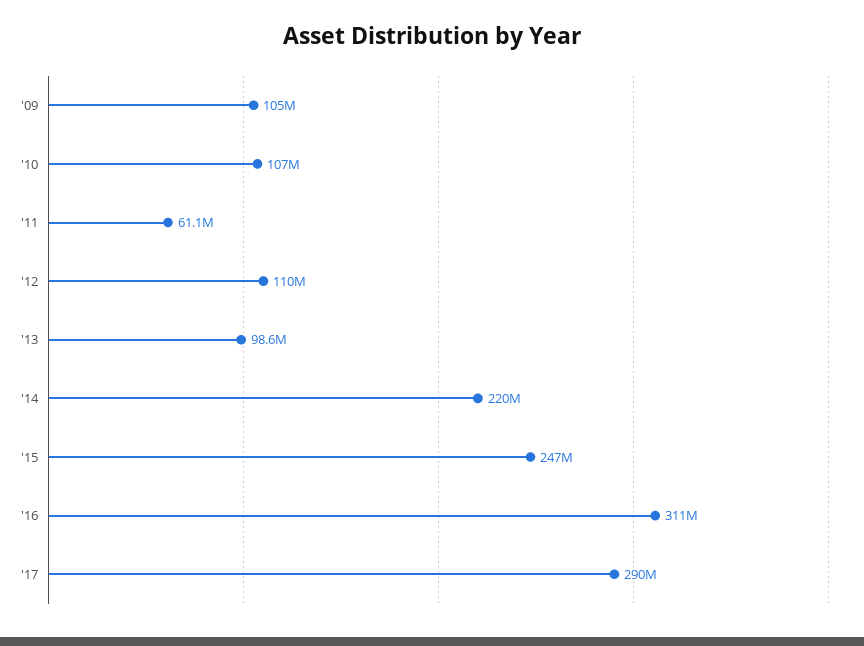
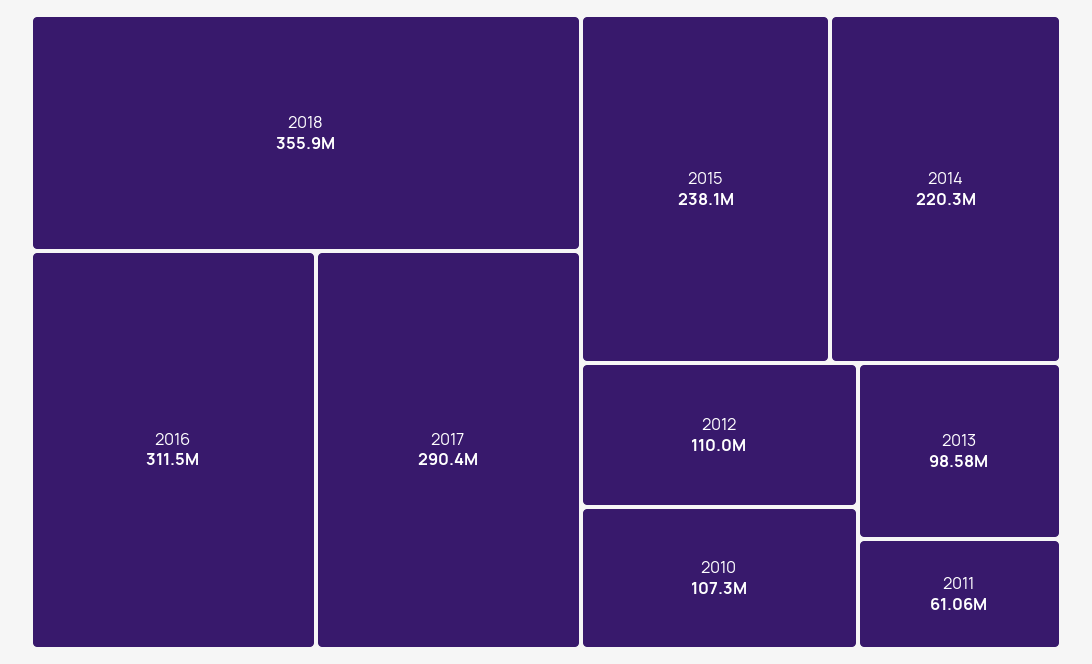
'09: 105000000 -> none
'15: 247000000 -> 238100000
2018: none -> 355900000

